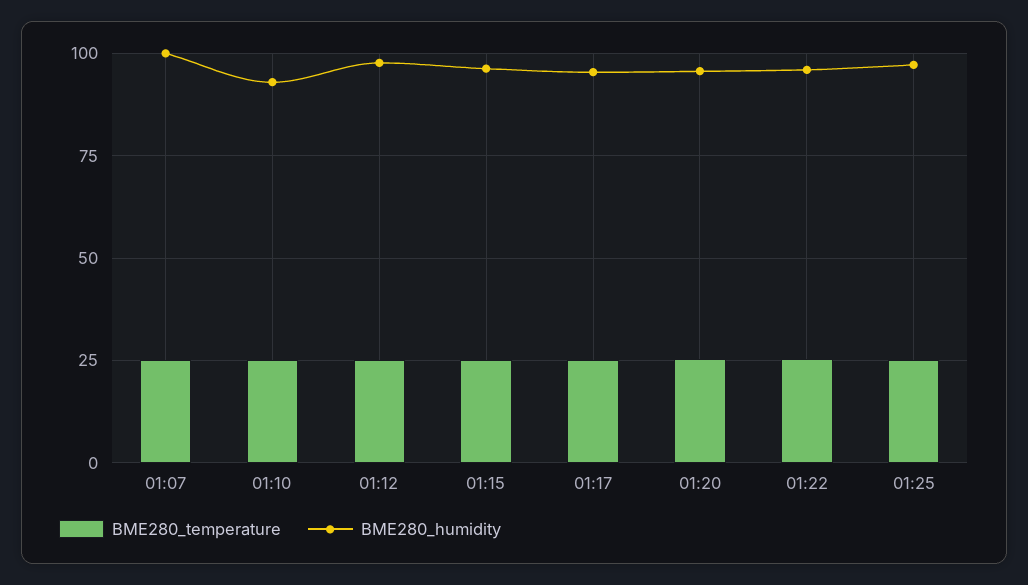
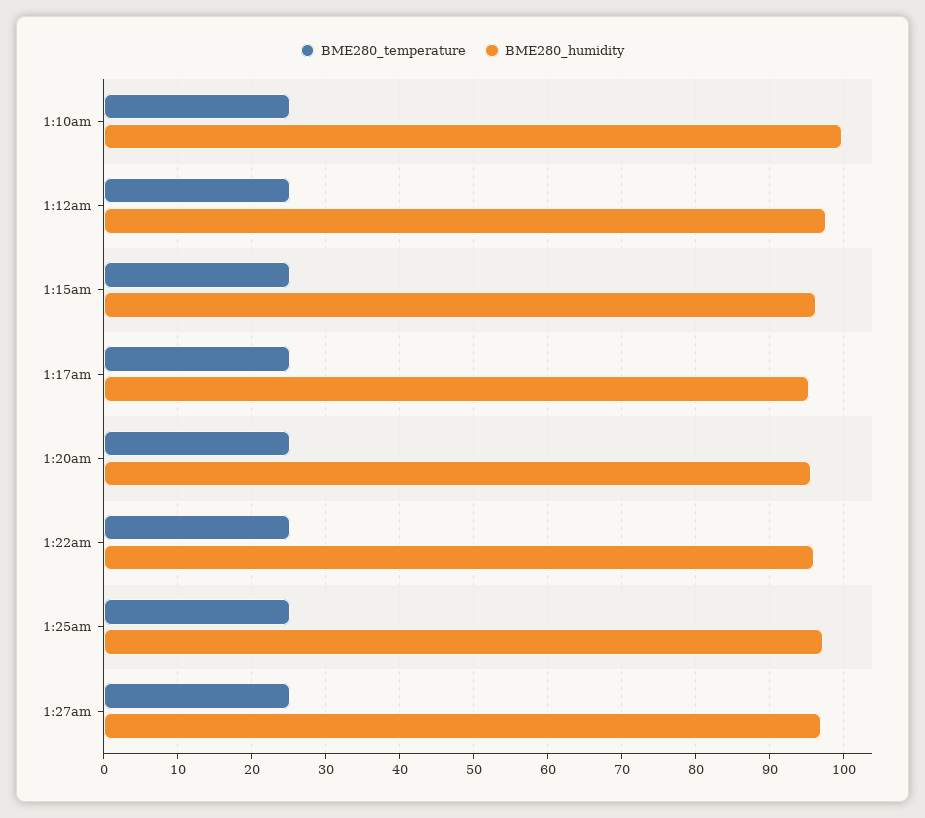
BME280_temperature, 01:07: 25 -> none
BME280_humidity, 01:07: 100 -> none
BME280_humidity, 01:10: 92.5 -> 100
BME280_temperature, 1:27am: none -> 25
BME280_humidity, 1:27am: none -> 97

